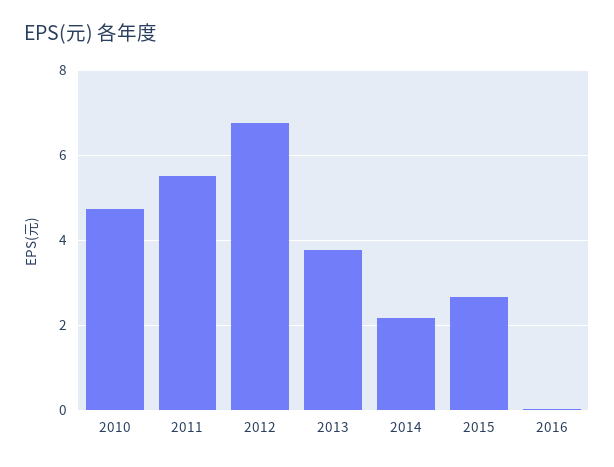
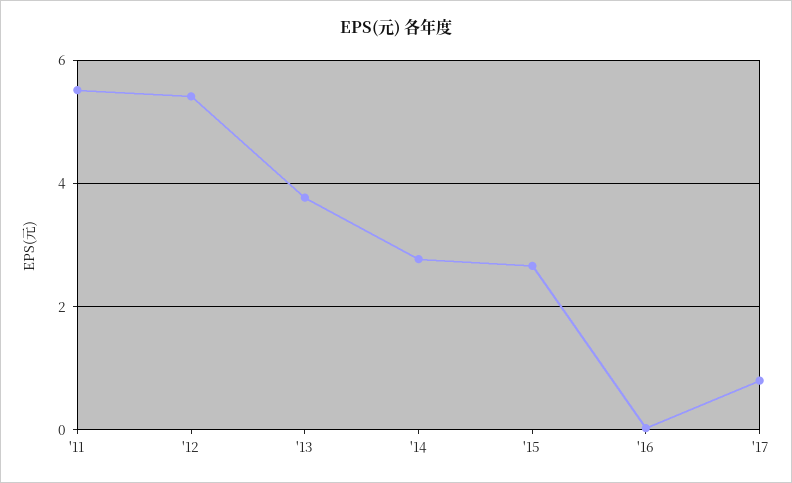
2010: 4.8 -> none
2012: 6.8 -> 5.4
2014: 2.2 -> 2.8
'17: none -> 0.8

